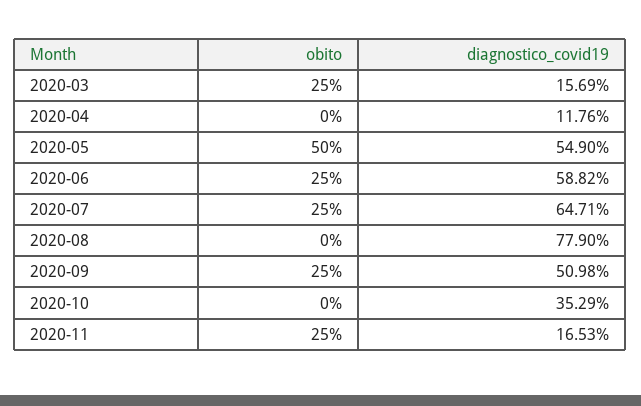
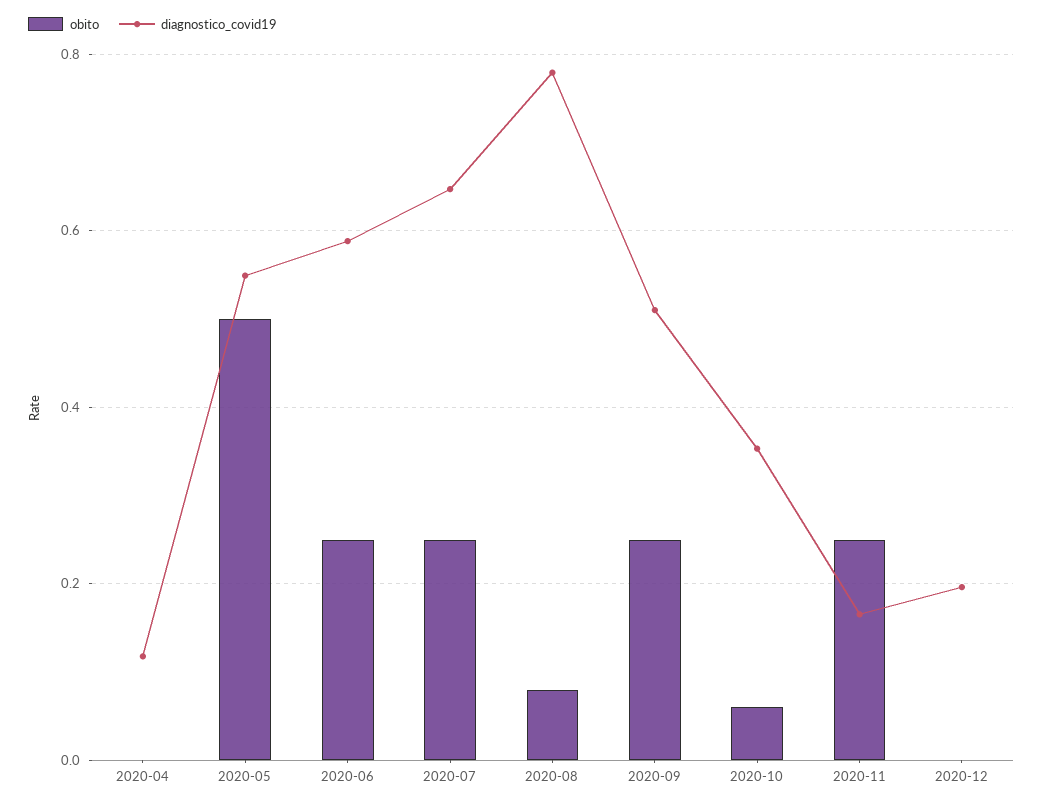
obito, 2020-03: 0.25 -> none
diagnostico_covid19, 2020-03: 0.1569 -> none
obito, 2020-08: 0 -> 0.08
obito, 2020-10: 0 -> 0.06
obito, 2020-12: none -> 0
diagnostico_covid19, 2020-12: none -> 0.2

